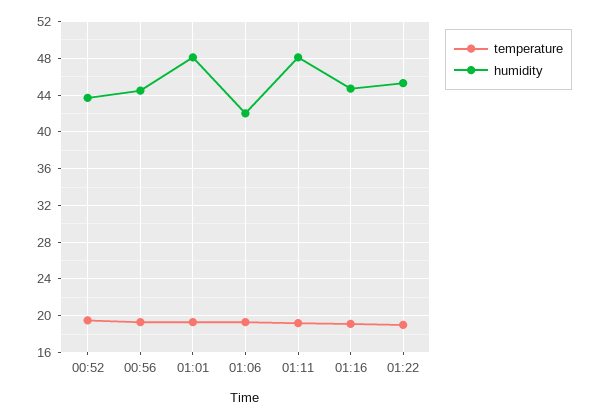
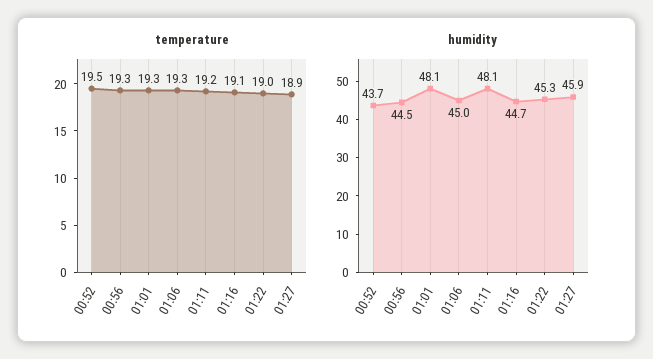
humidity, 01:06: 42 -> 45
temperature, 01:27: none -> 18.9
humidity, 01:27: none -> 45.9

